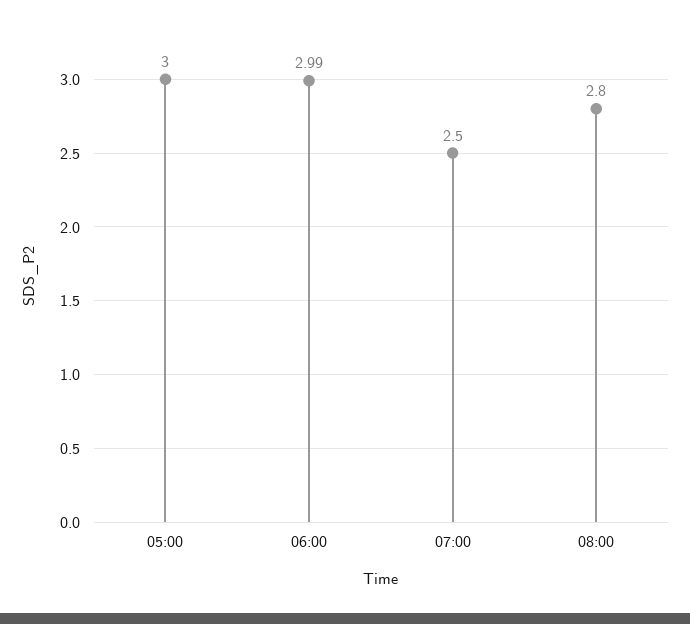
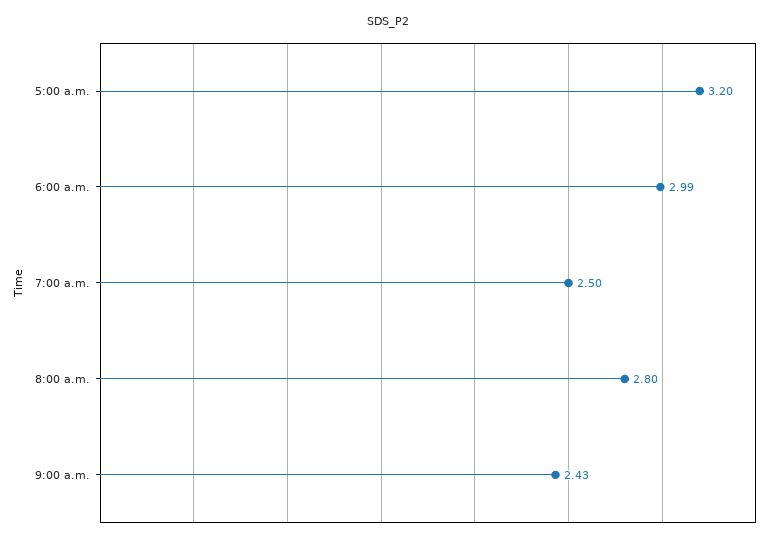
05:00: 3 -> 3.2
9:00 a.m.: none -> 2.43

